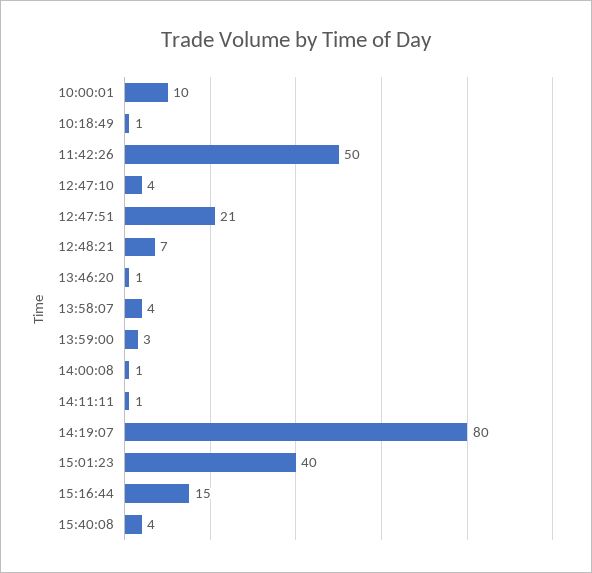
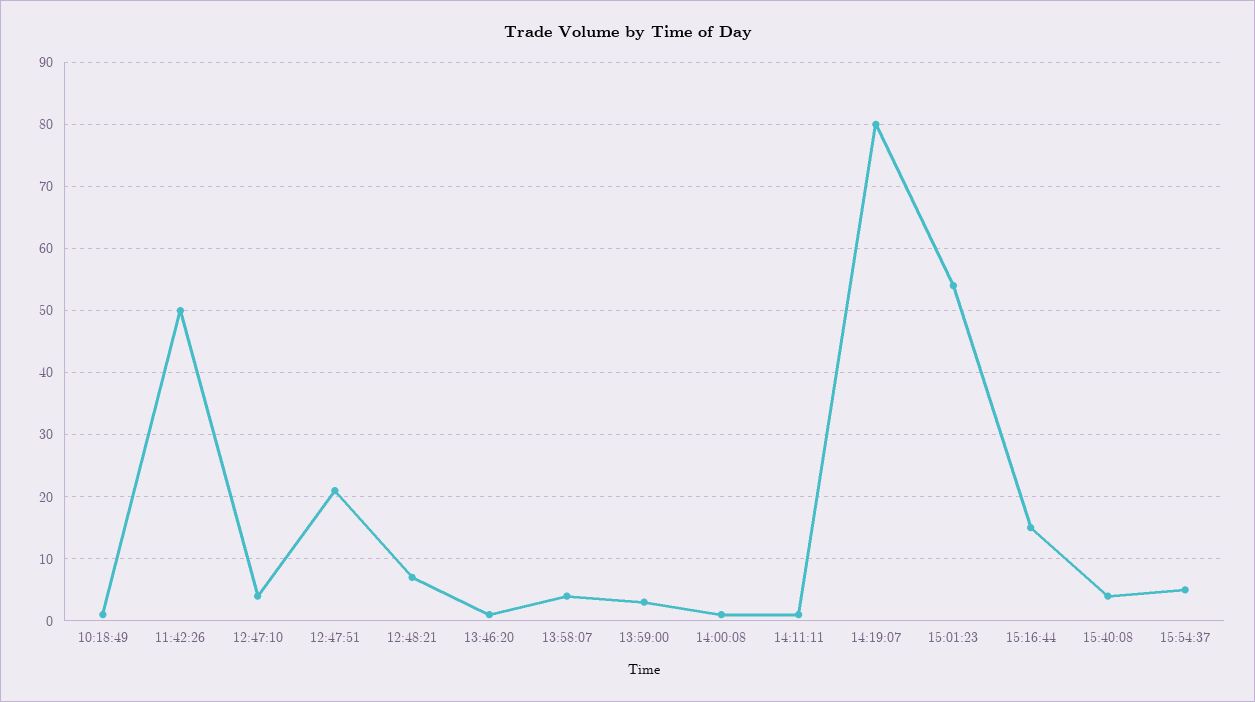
10:00:01: 10 -> none
15:01:23: 40 -> 54
15:54:37: none -> 5

